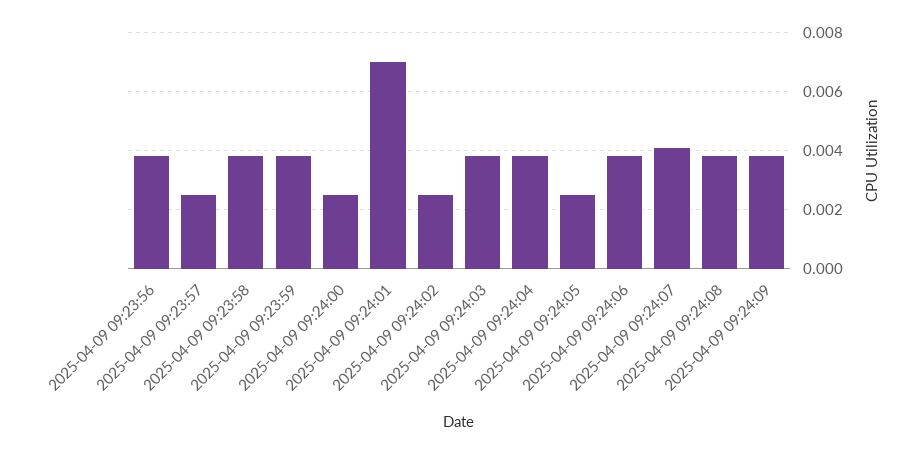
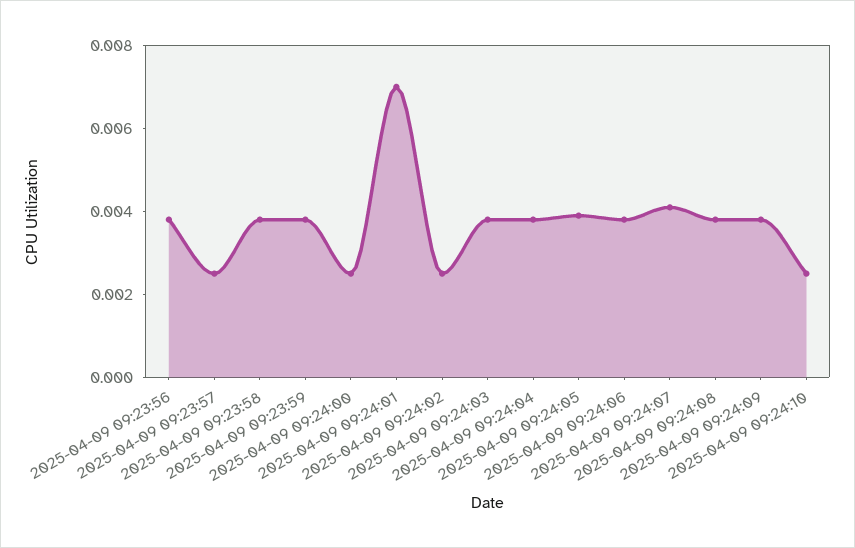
2025-04-09 09:24:05: 0.0025 -> 0.004
2025-04-09 09:24:10: none -> 0.0025

